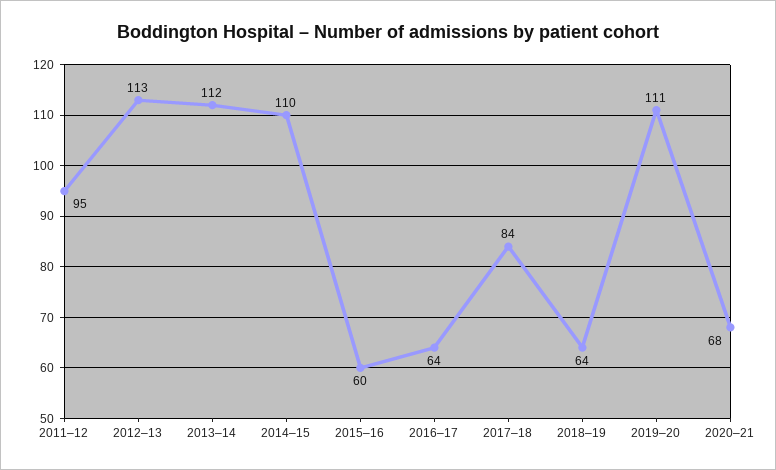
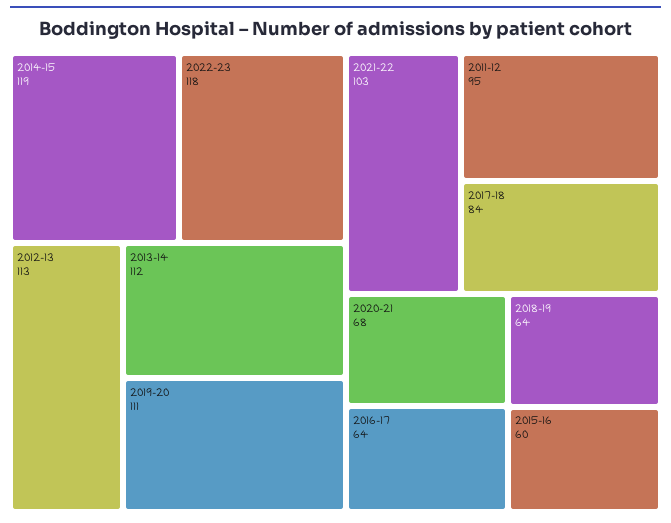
2014–15: 110 -> 119
2022–23: none -> 118
2021–22: none -> 103

